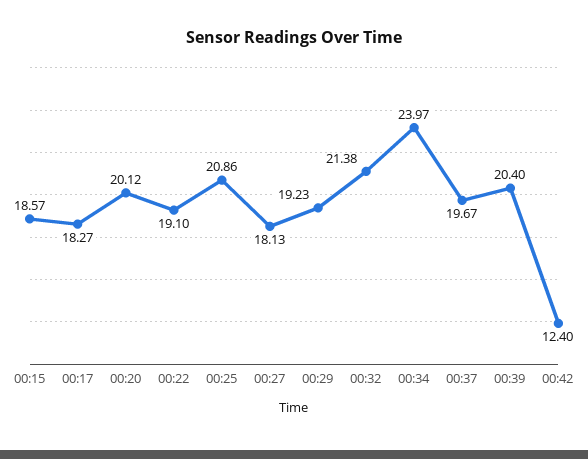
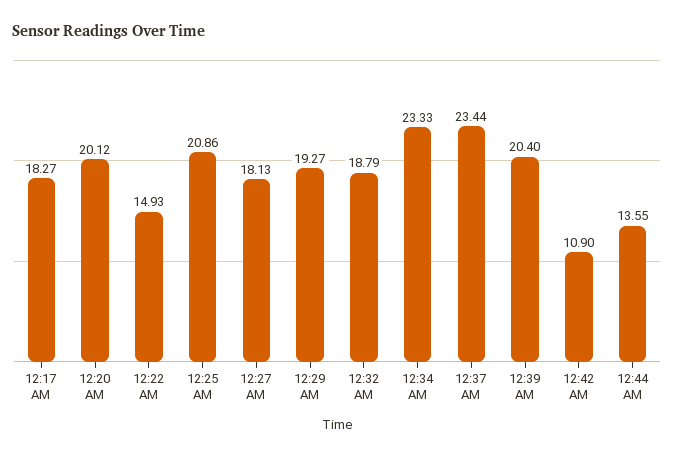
00:15: 18.57 -> none
00:22: 19.1 -> 14.93
00:29: 19.23 -> 19.27
00:32: 21.38 -> 18.79
00:34: 23.97 -> 23.33
00:37: 19.67 -> 23.44
00:42: 12.4 -> 10.9
12:44 AM: none -> 13.55

